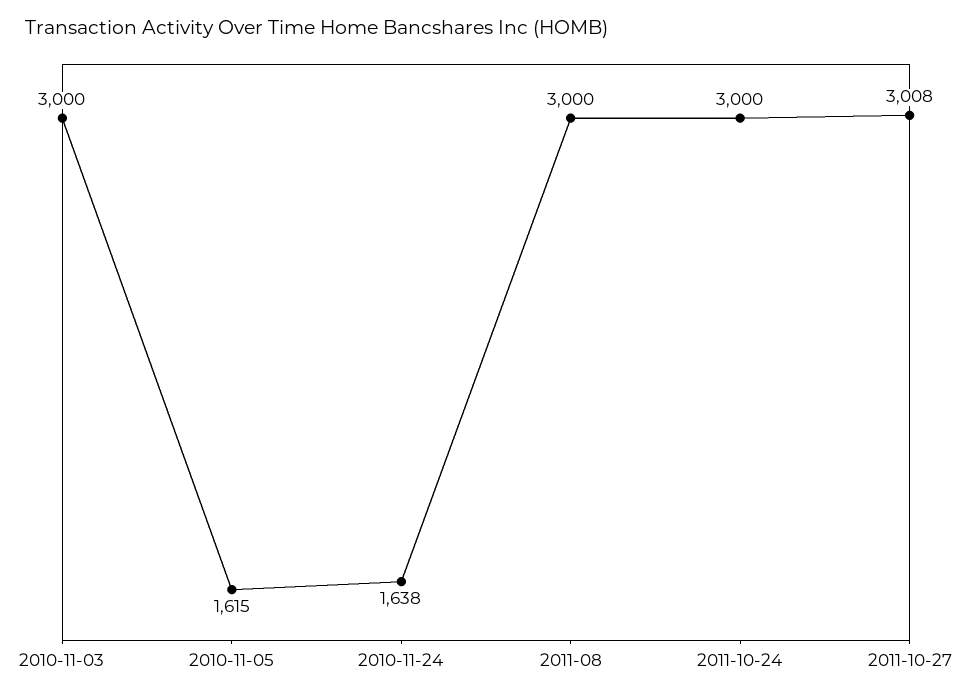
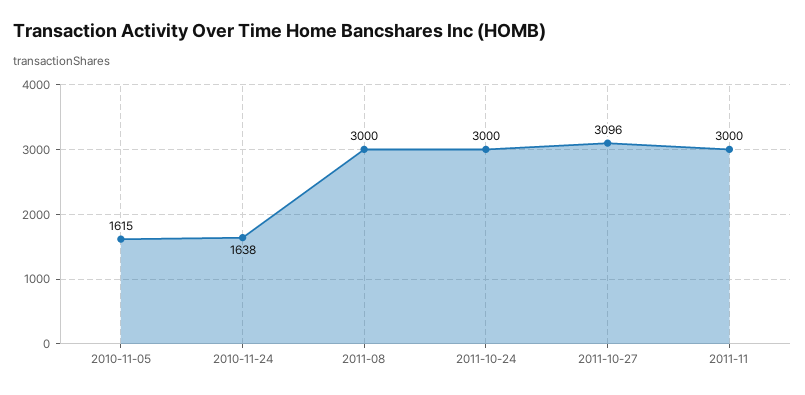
2010-11-03: 3000 -> none
2011-10-27: 3008 -> 3096
2011-11: none -> 3000

